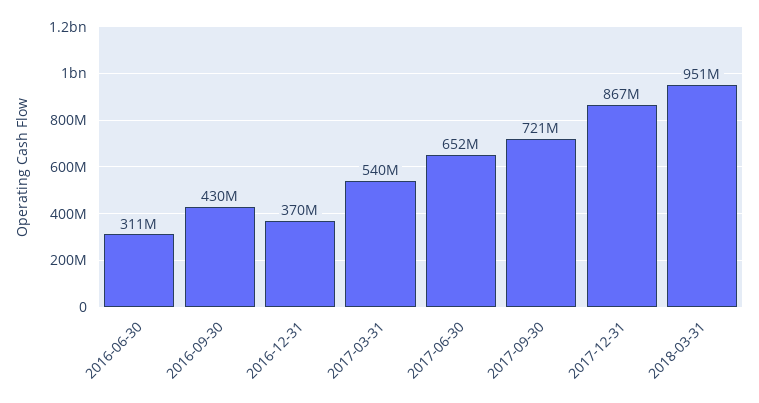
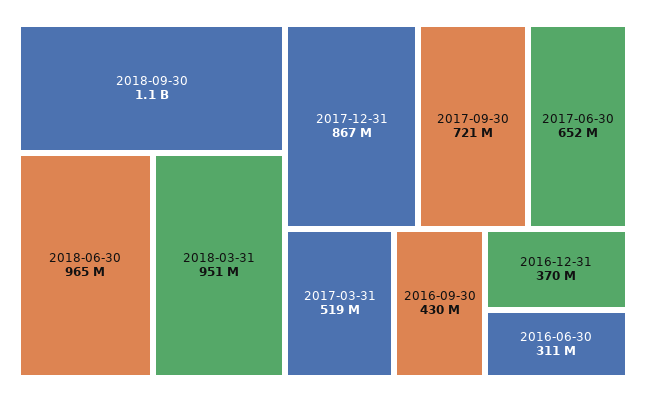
2017-03-31: 540000000 -> 519000000
2018-09-30: none -> 1100000000
2018-06-30: none -> 965000000

